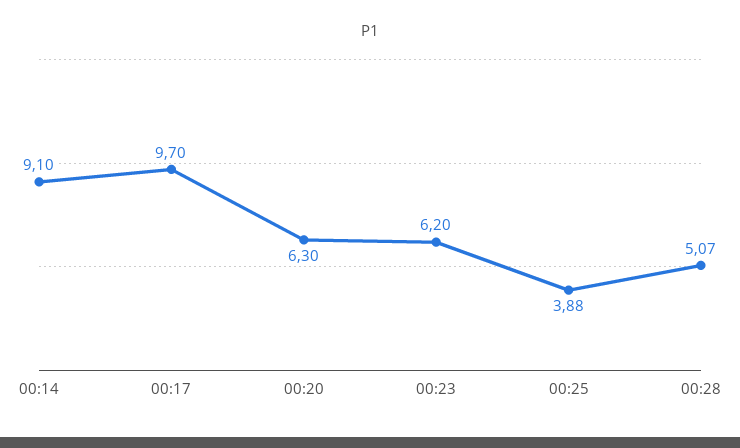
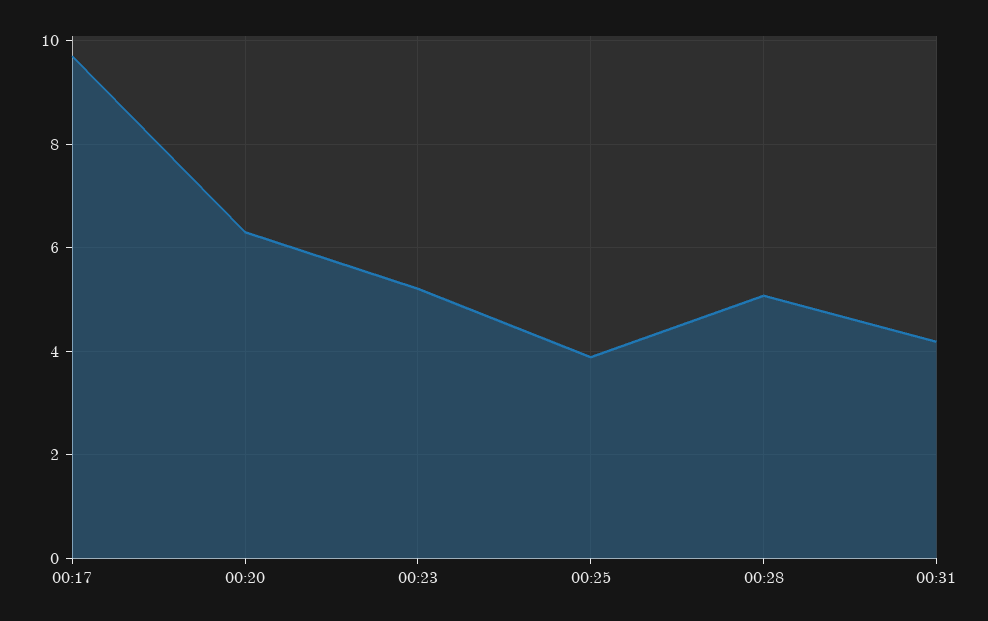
00:14: 9.1 -> none
00:23: 6.2 -> 5.2
00:31: none -> 4.2

